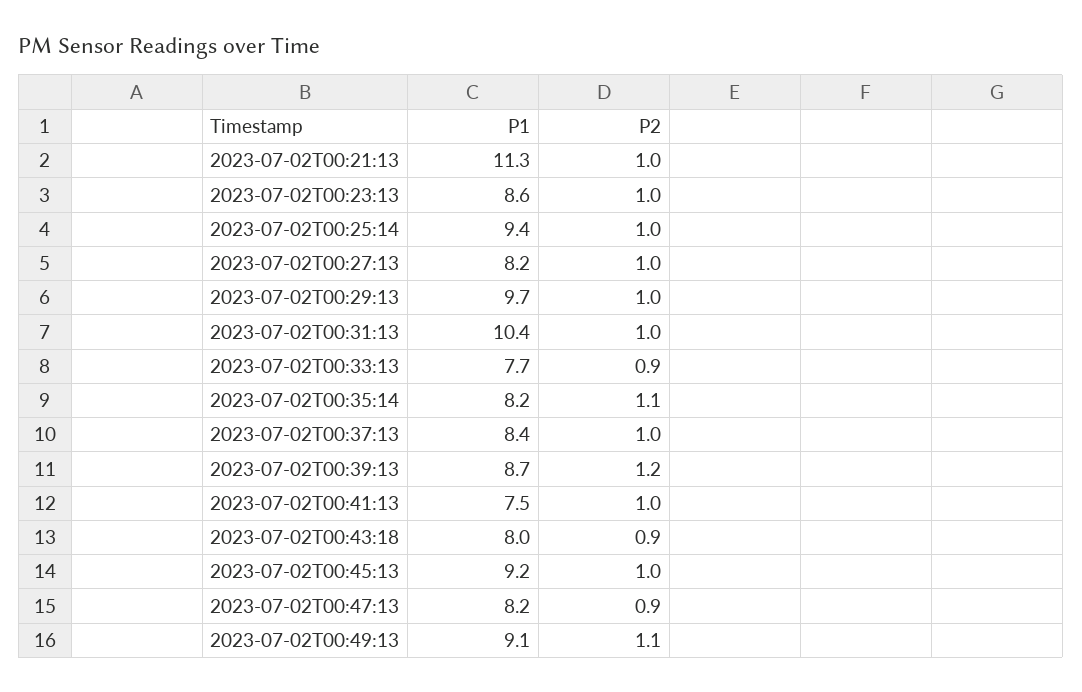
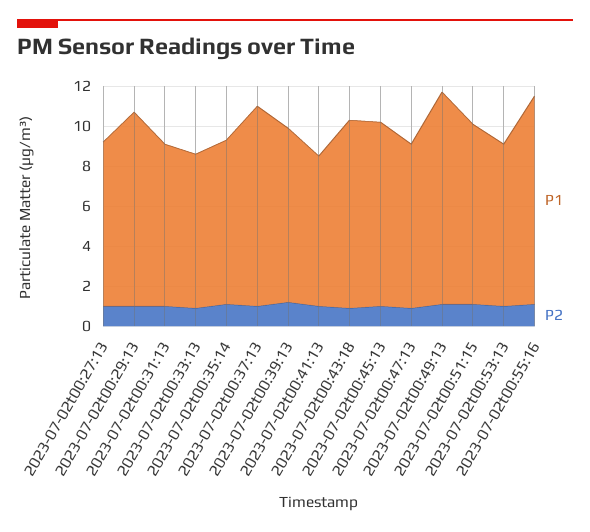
P1, 2023-07-02T00:21:13: 11.3 -> none
P2, 2023-07-02T00:21:13: 1 -> none
P1, 2023-07-02T00:23:13: 8.6 -> none
P2, 2023-07-02T00:23:13: 1 -> none
P1, 2023-07-02T00:25:14: 9.4 -> none
P2, 2023-07-02T00:25:14: 1 -> none
P1, 2023-07-02T00:31:13: 10.4 -> 8
P1, 2023-07-02T00:37:13: 8.4 -> 10
P1, 2023-07-02T00:43:18: 8 -> 9.5
P1, 2023-07-02T00:49:13: 9.1 -> 10.5
P1, 2023-07-02t00:51:15: none -> 9
P2, 2023-07-02t00:51:15: none -> 1
P1, 2023-07-02t00:53:13: none -> 8
P2, 2023-07-02t00:53:13: none -> 1
P1, 2023-07-02t00:55:16: none -> 10.5
P2, 2023-07-02t00:55:16: none -> 1

